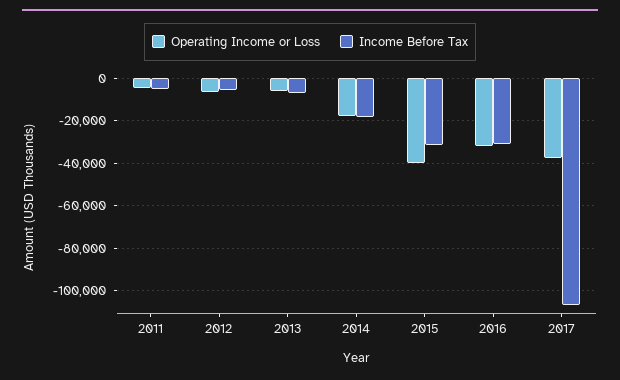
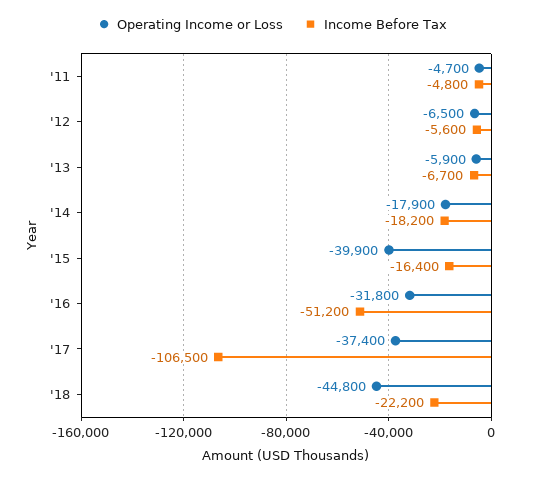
Income Before Tax, 2015: -30000 -> -16400
Income Before Tax, 2016: -30000 -> -51200
Operating Income or Loss, '18: none -> -44800
Income Before Tax, '18: none -> -22200

